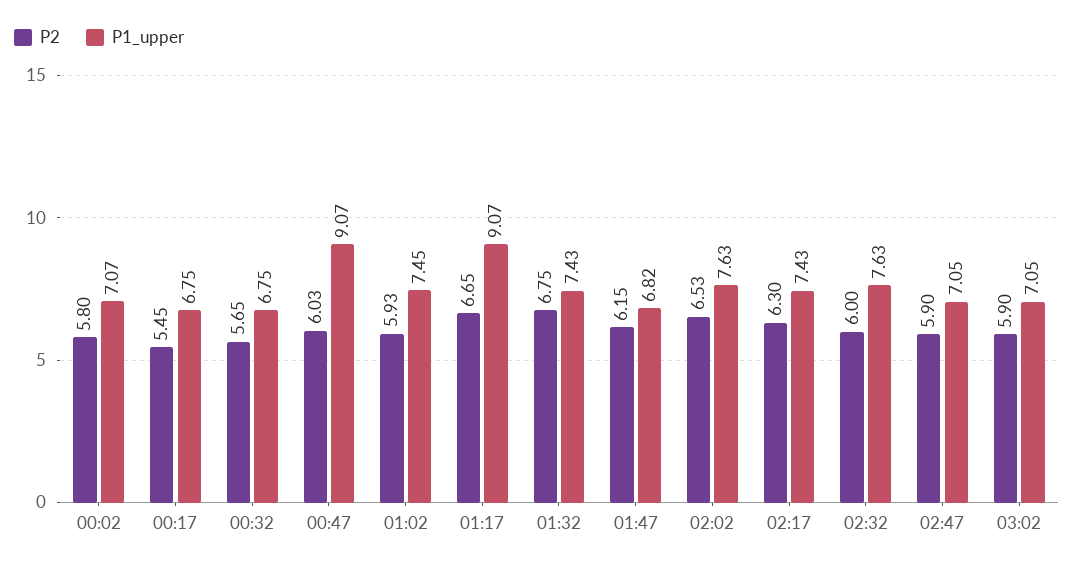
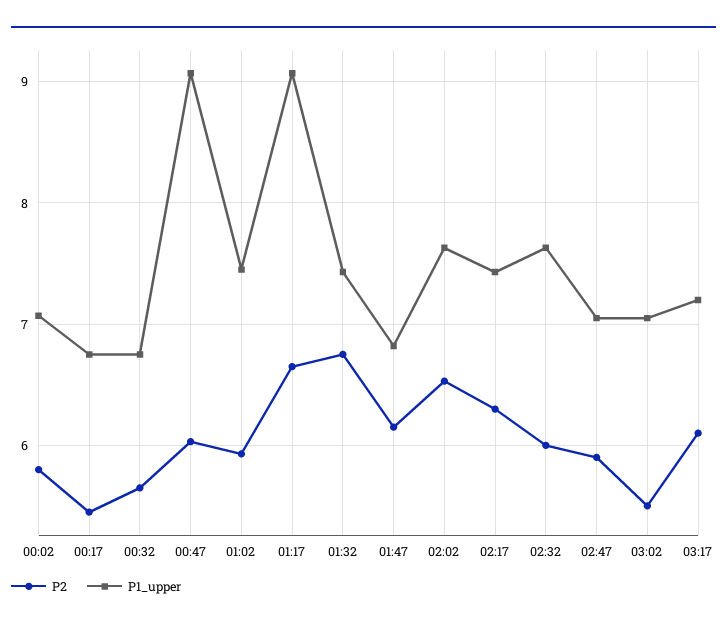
P2, 03:02: 5.9 -> 5.5
P2, 03:17: none -> 6.1
P1_upper, 03:17: none -> 7.2

